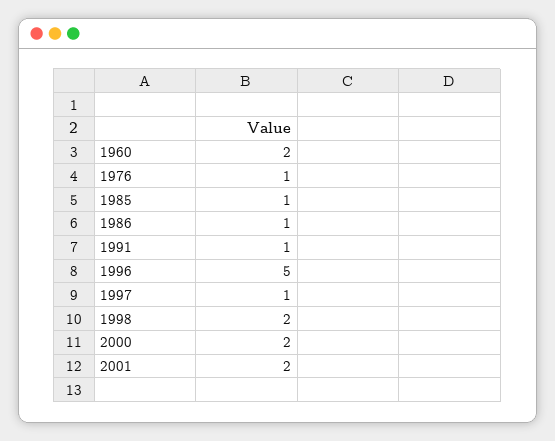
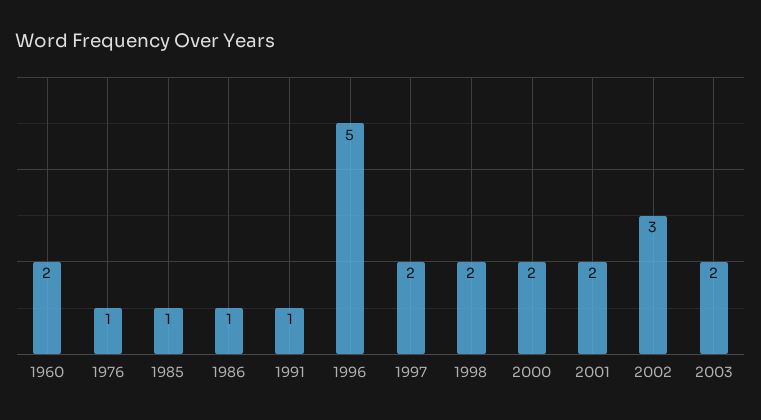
1997: 1 -> 2
2002: none -> 3
2003: none -> 2

